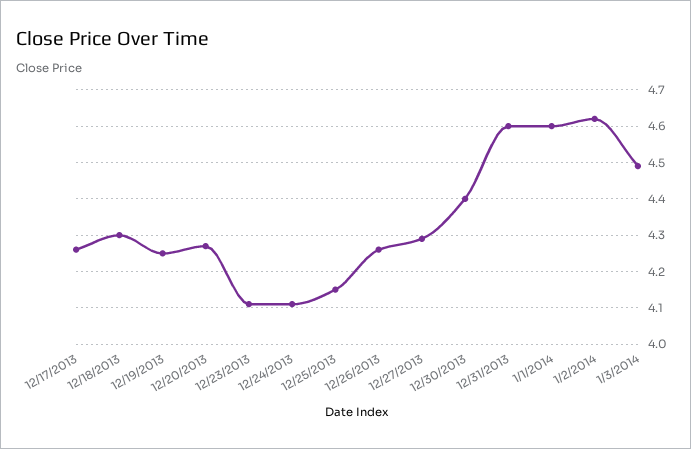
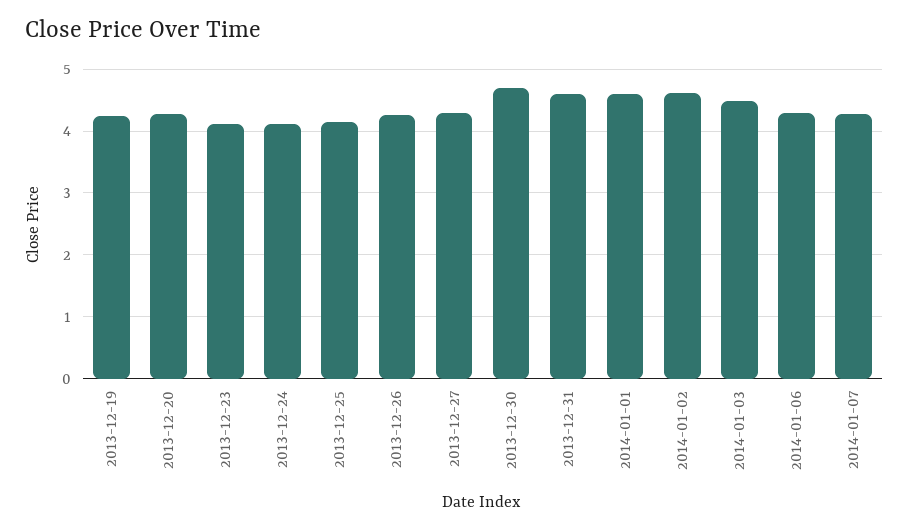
12/17/2013: 4.25 -> none
12/18/2013: 4.3 -> none
12/30/2013: 4.4 -> 4.7
2014-01-06: none -> 4.3
2014-01-07: none -> 4.3

